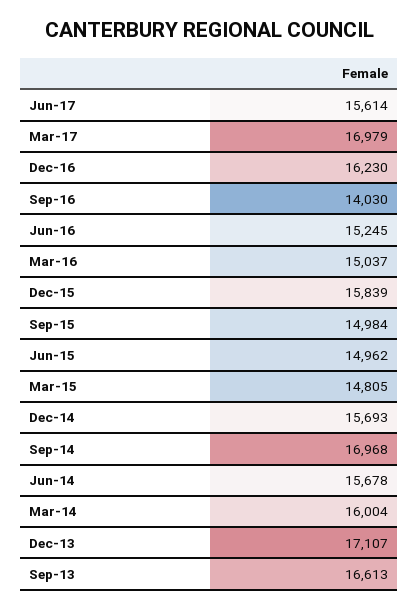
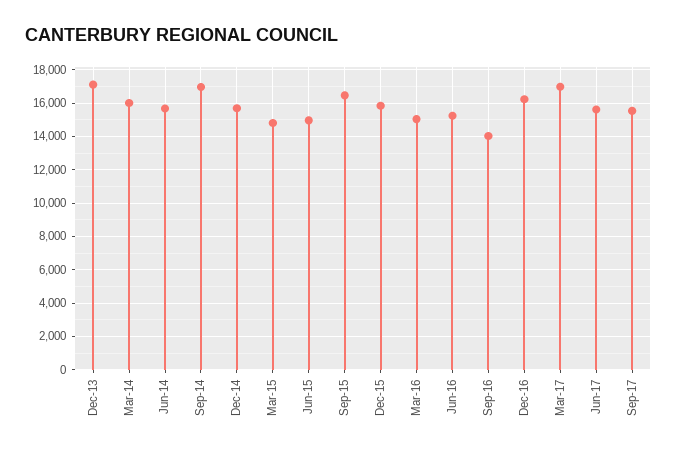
Sep-15: 14984 -> 16500
Sep-13: 16613 -> none
Sep-17: none -> 15500

